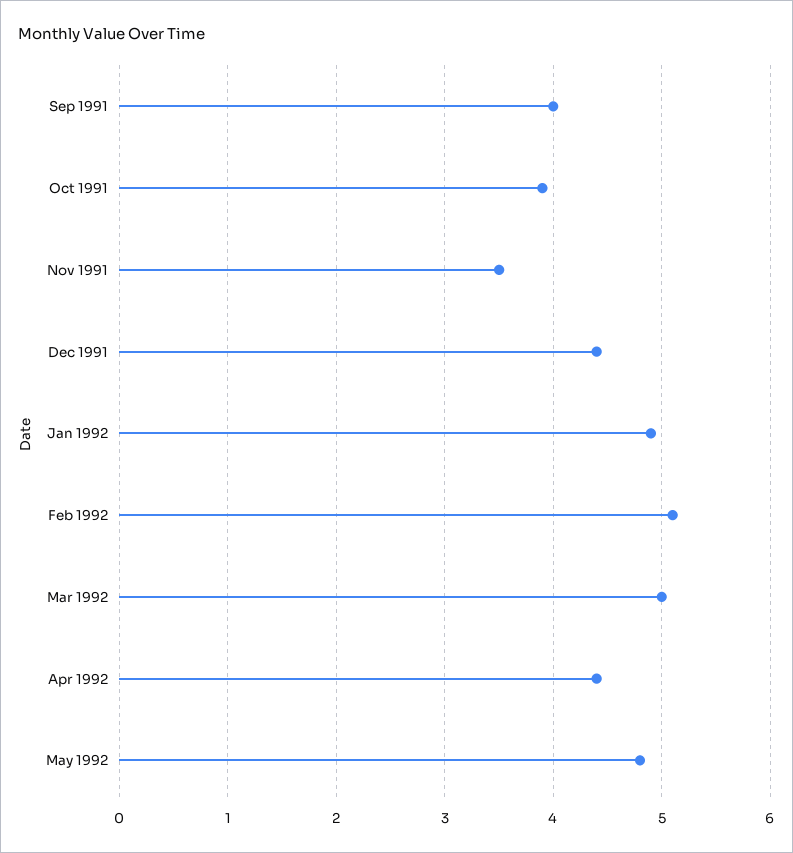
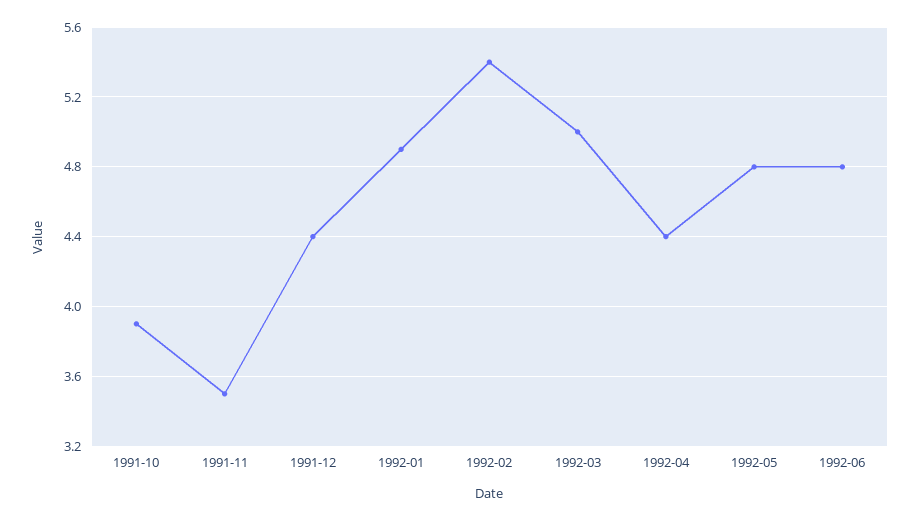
Sep 1991: 4 -> none
Feb 1992: 5.1 -> 5.4
1992-06: none -> 4.8

